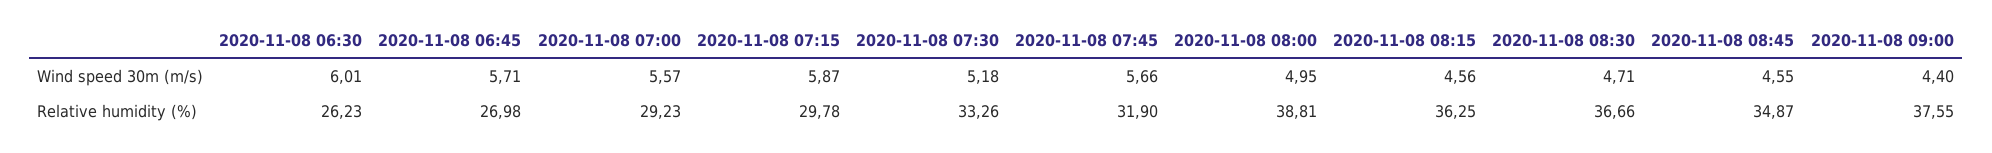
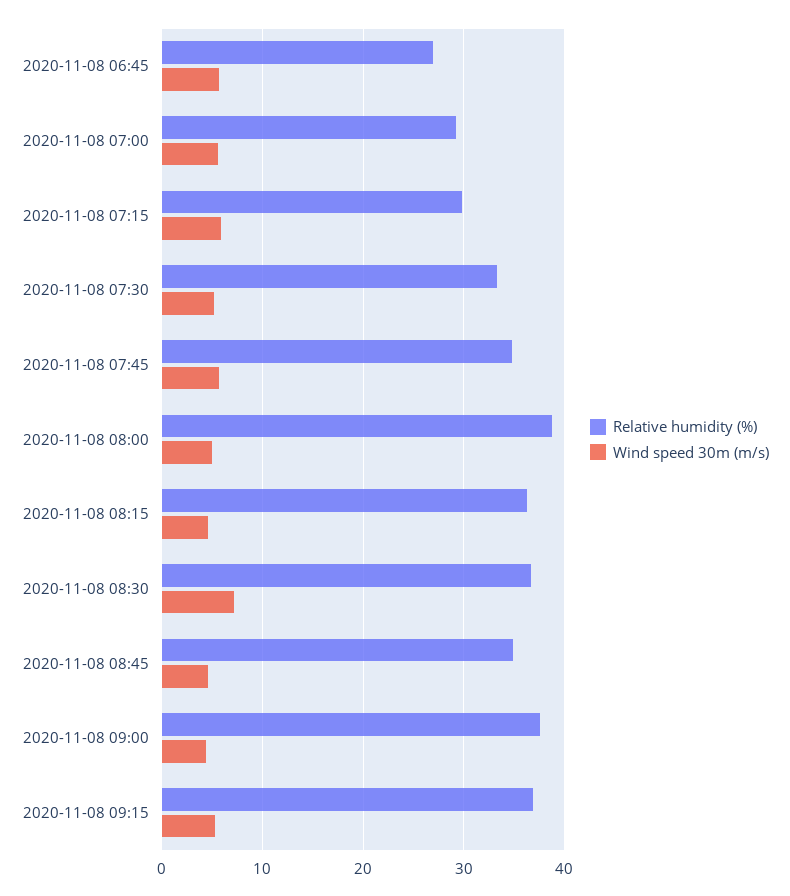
Wind speed 30m (m/s), 2020-11-08 06:30: 6.01 -> none
Wind speed 30m (m/s), 2020-11-08 08:30: 4.71 -> 7
Relative humidity (%), 2020-11-08 06:30: 26.23 -> none
Relative humidity (%), 2020-11-08 07:45: 31.9 -> 35
Relative humidity (%), 2020-11-08 09:15: none -> 37
Wind speed 30m (m/s), 2020-11-08 09:15: none -> 5

